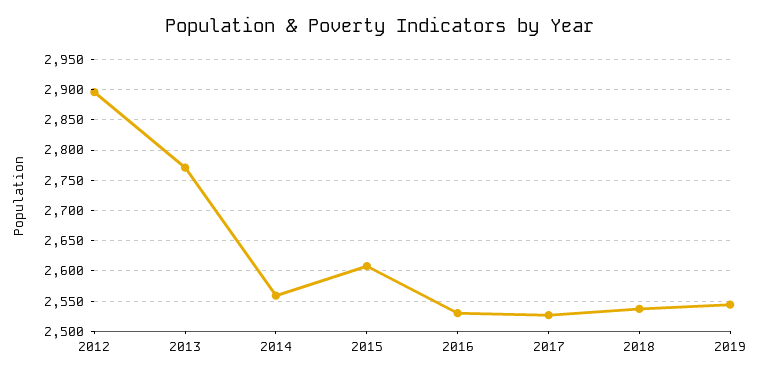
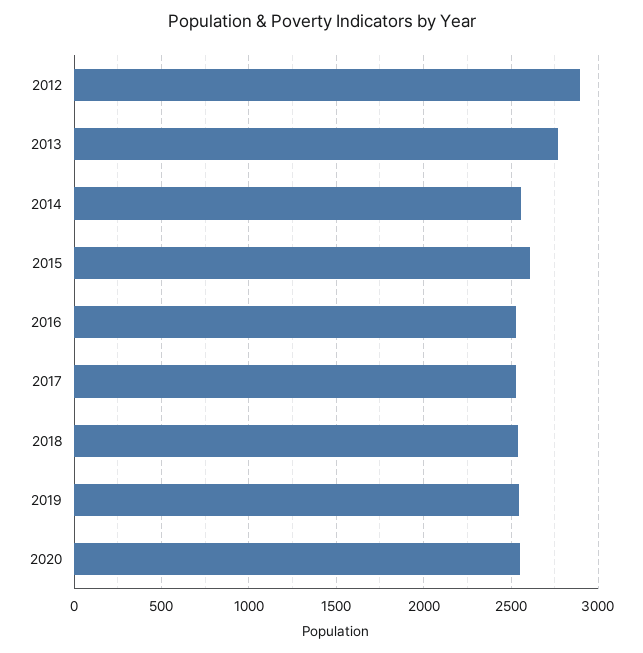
2020: none -> 2550

